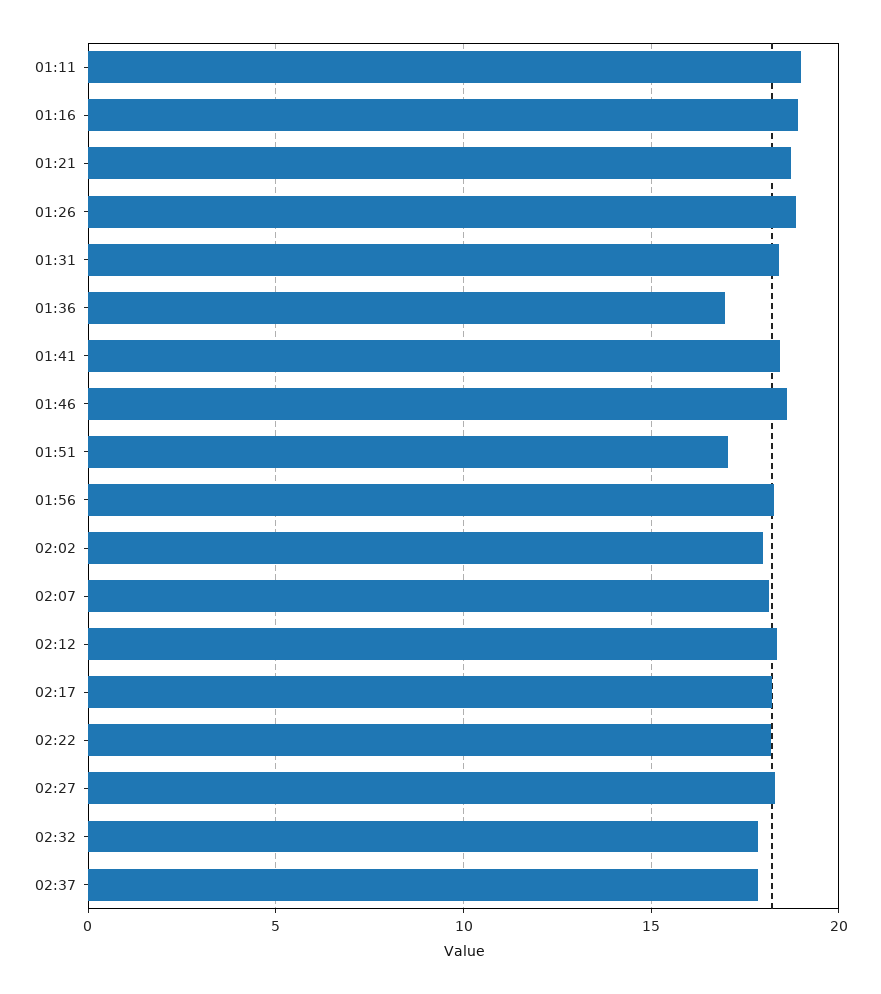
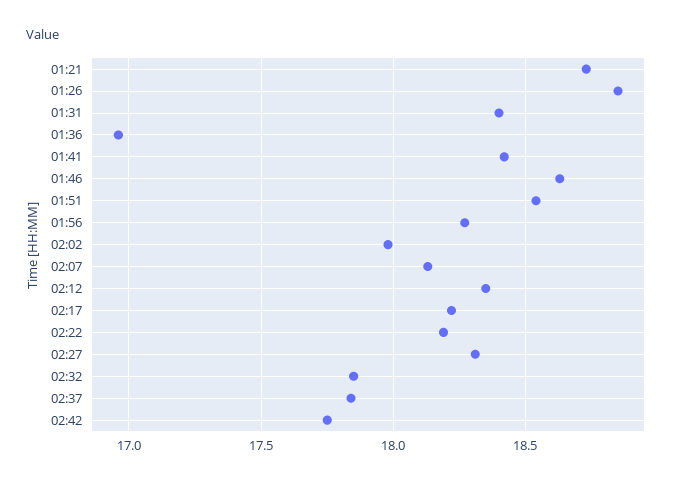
01:11: 19 -> none
01:16: 19 -> none
01:51: 17 -> 18.55
02:42: none -> 17.75

